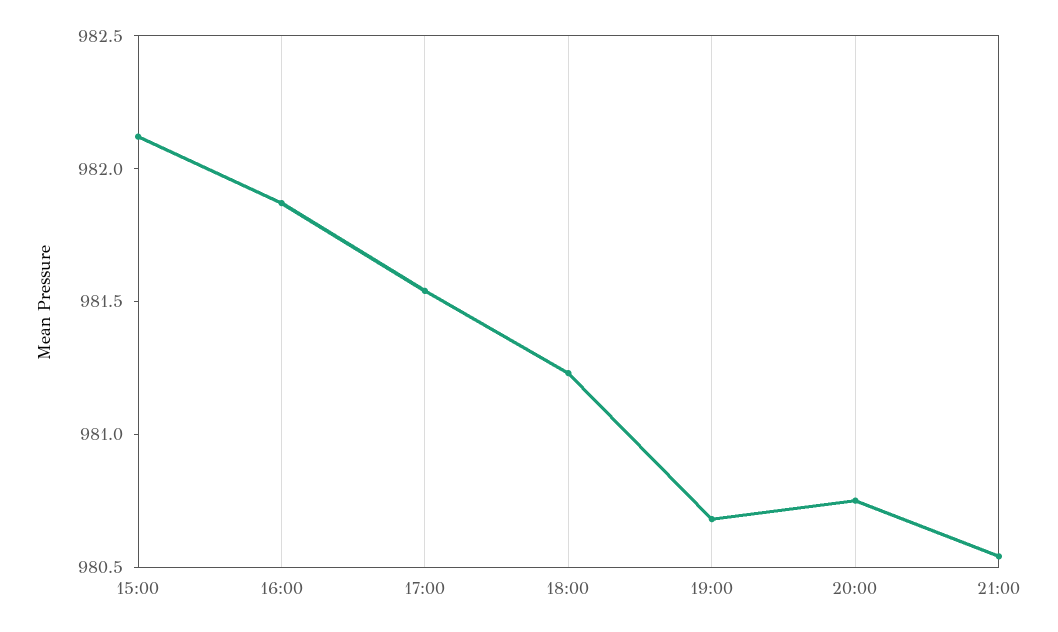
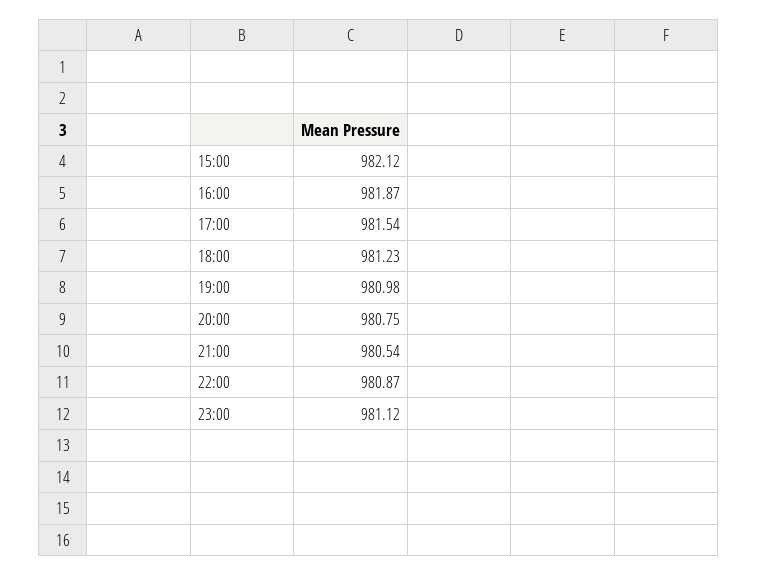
19:00: 980.7 -> 980.98
22:00: none -> 980.87
23:00: none -> 981.12

